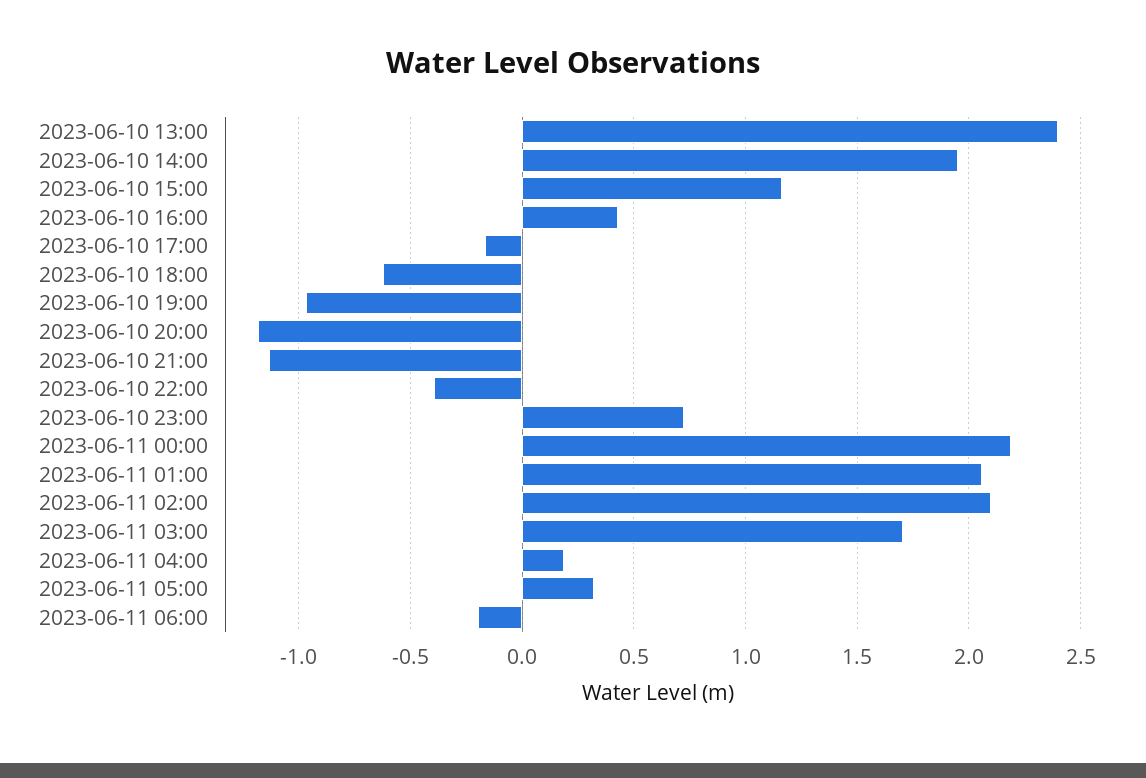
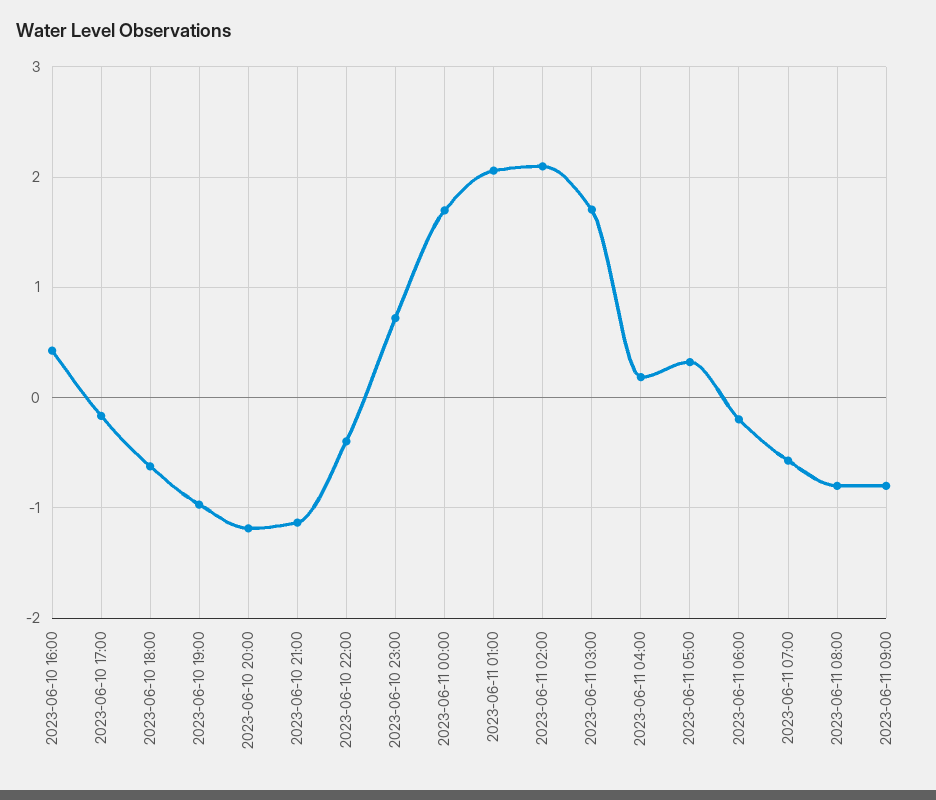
2023-06-10 13:00: 2.4 -> none
2023-06-10 14:00: 1.95 -> none
2023-06-10 15:00: 1.15 -> none
2023-06-11 00:00: 2.2 -> 1.7
2023-06-11 07:00: none -> -0.6
2023-06-11 08:00: none -> -0.8
2023-06-11 09:00: none -> -0.8

